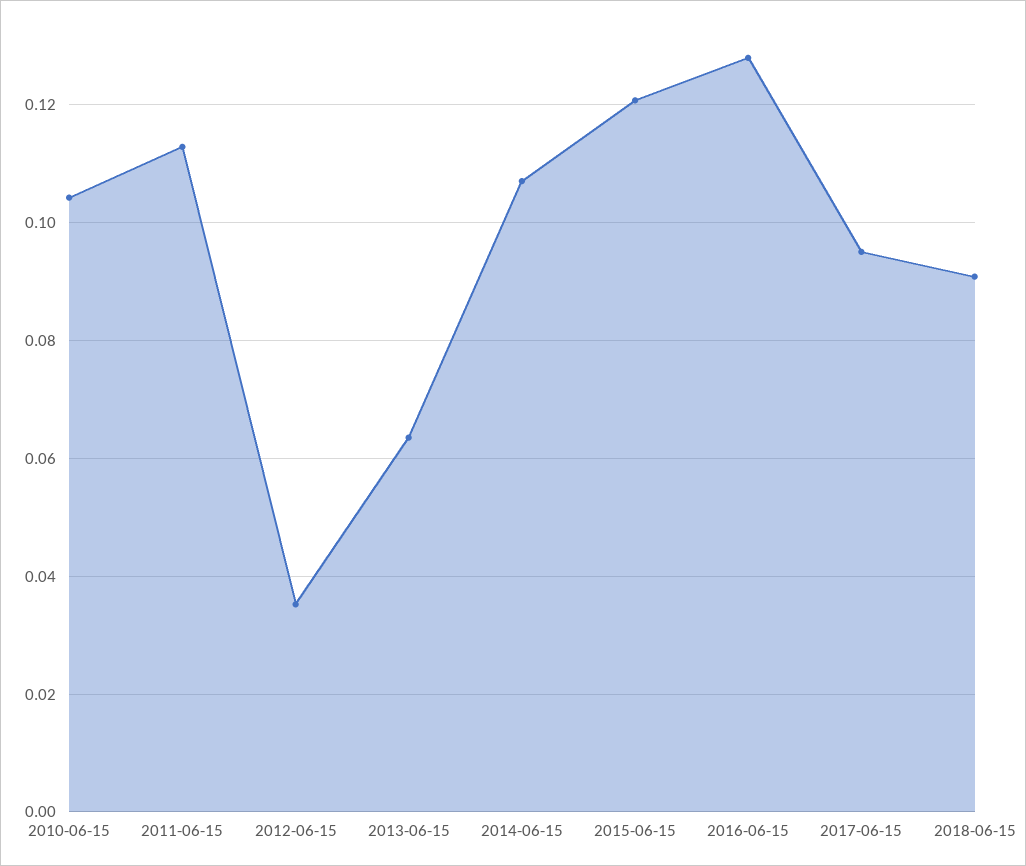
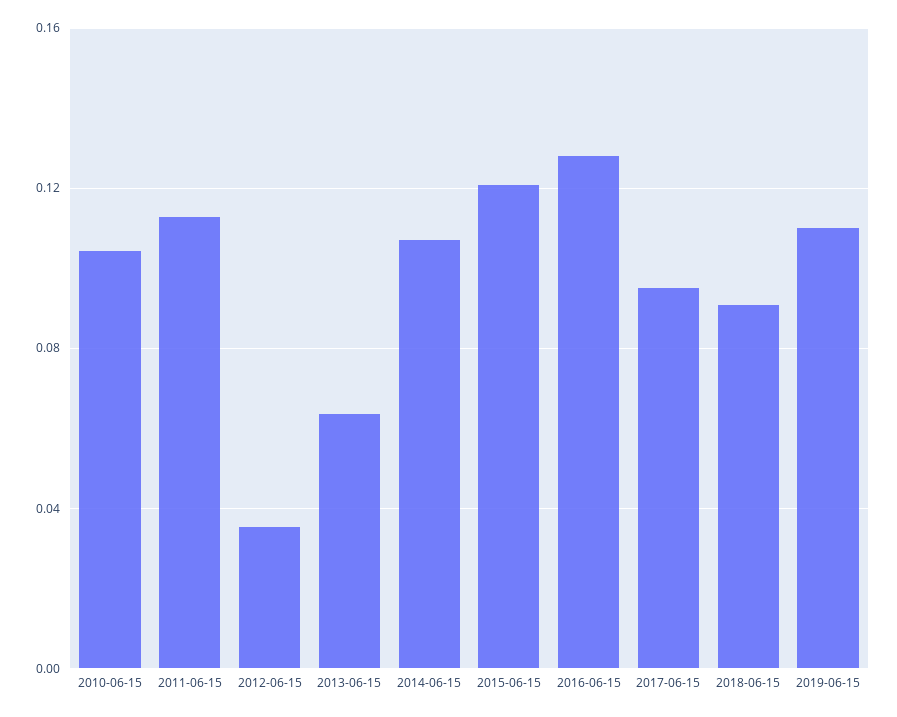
2019-06-15: none -> 0.11

